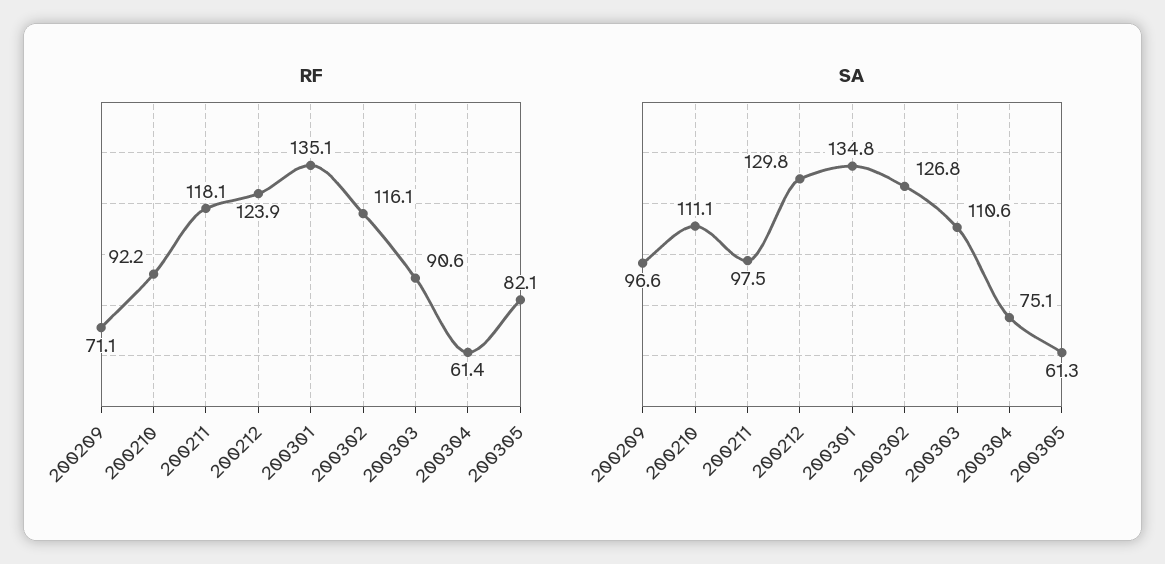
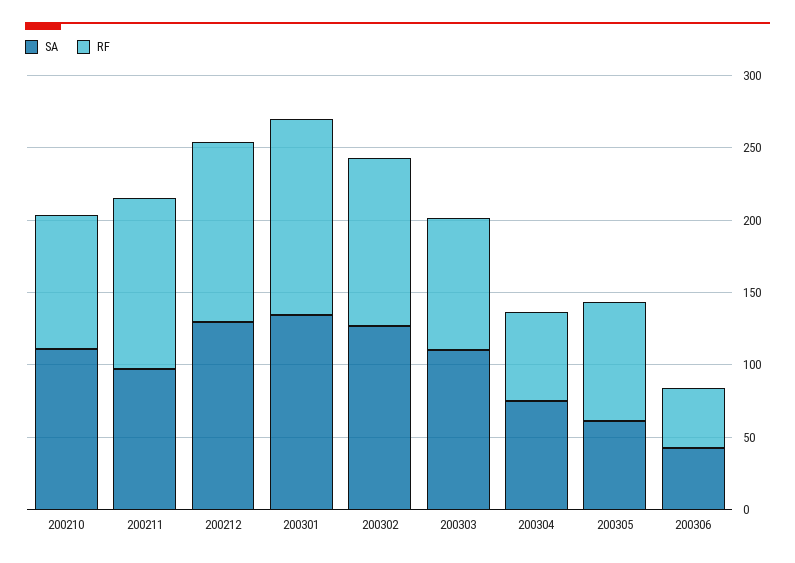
RF, 200209: 71.1 -> none
SA, 200209: 96.6 -> none
SA, 200306: none -> 40
RF, 200306: none -> 40

